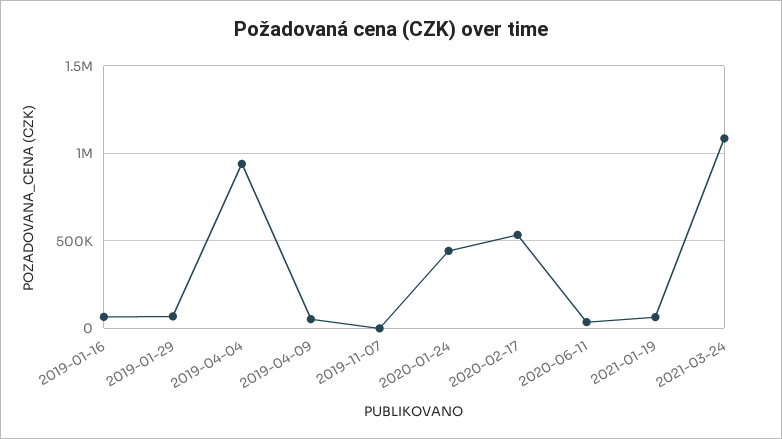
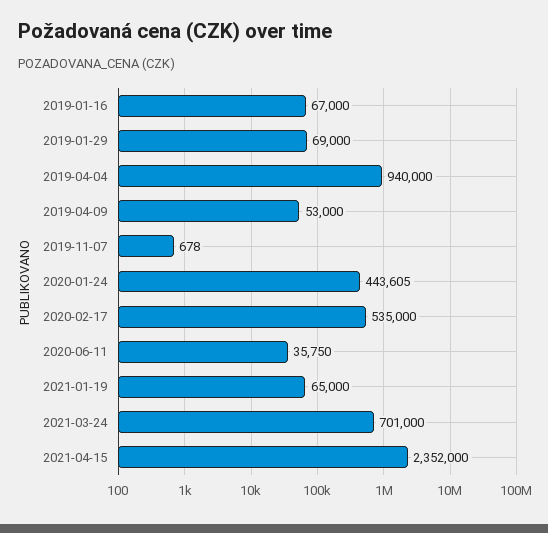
2021-03-24: 1100000 -> 701000
2021-04-15: none -> 2352000

